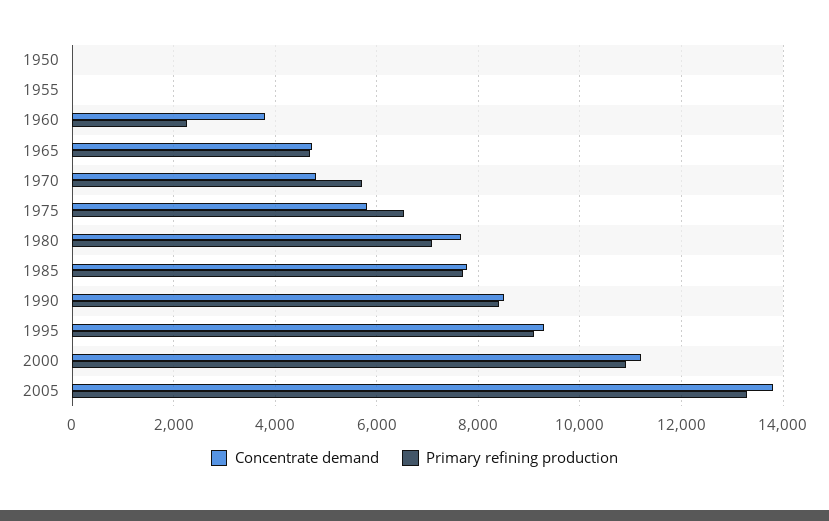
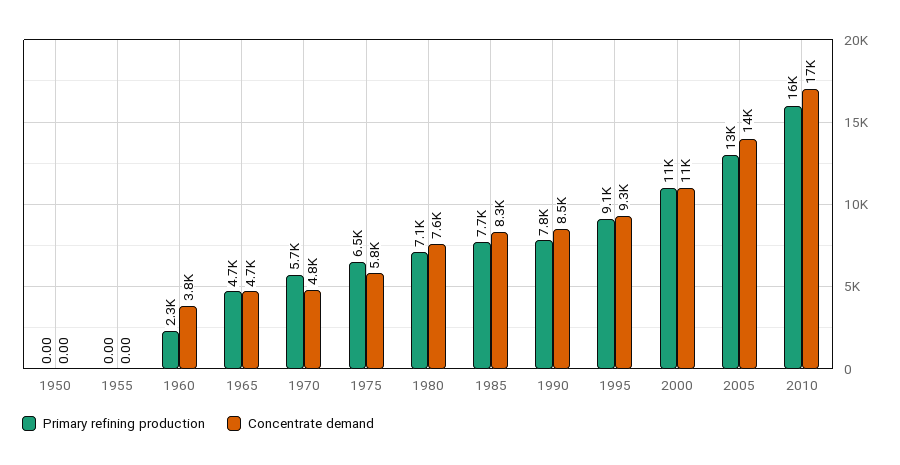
Concentrate demand, 1985: 7800 -> 8300
Primary refining production, 1990: 8400 -> 7800
Primary refining production, 2010: none -> 16000
Concentrate demand, 2010: none -> 17000

